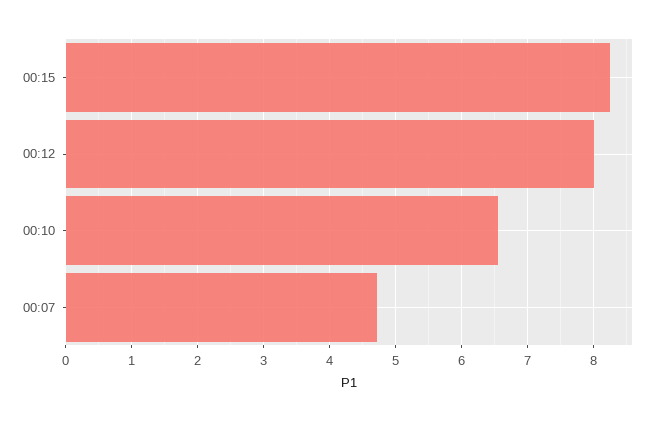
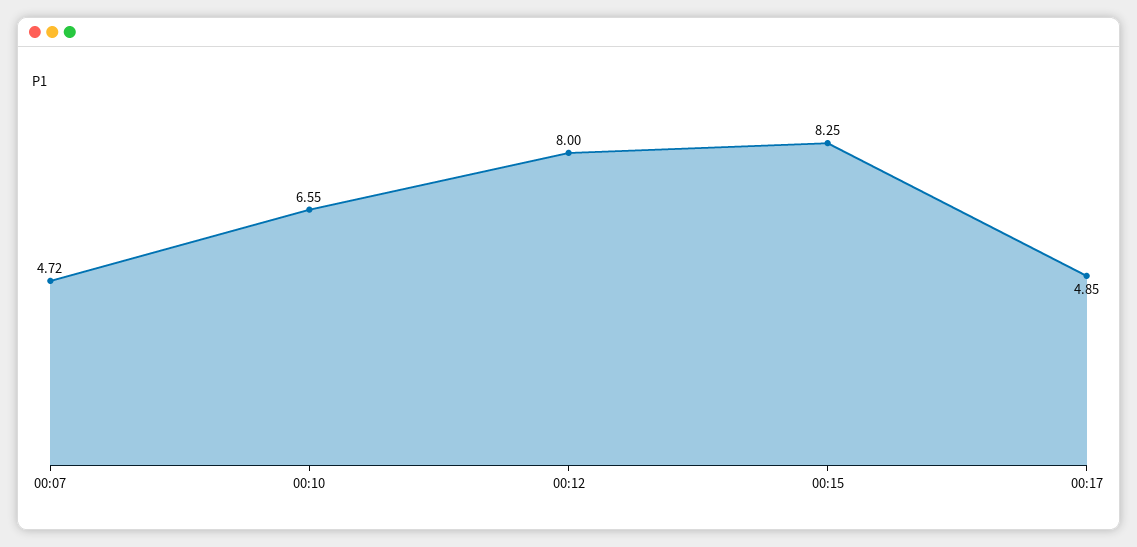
00:17: none -> 4.85

